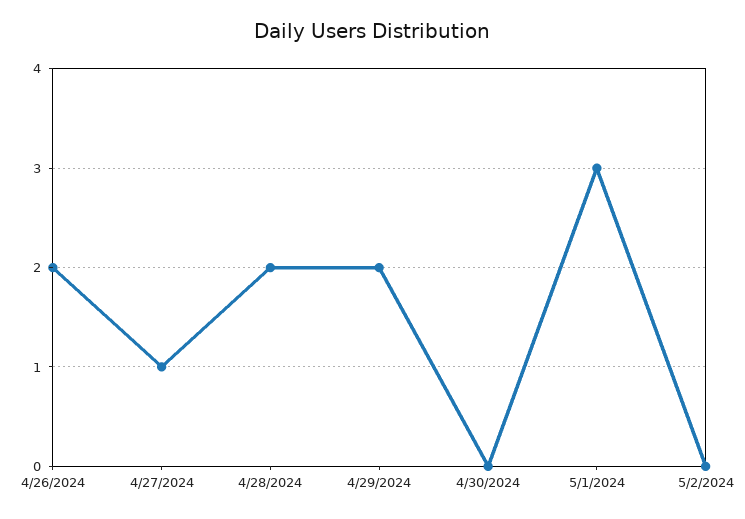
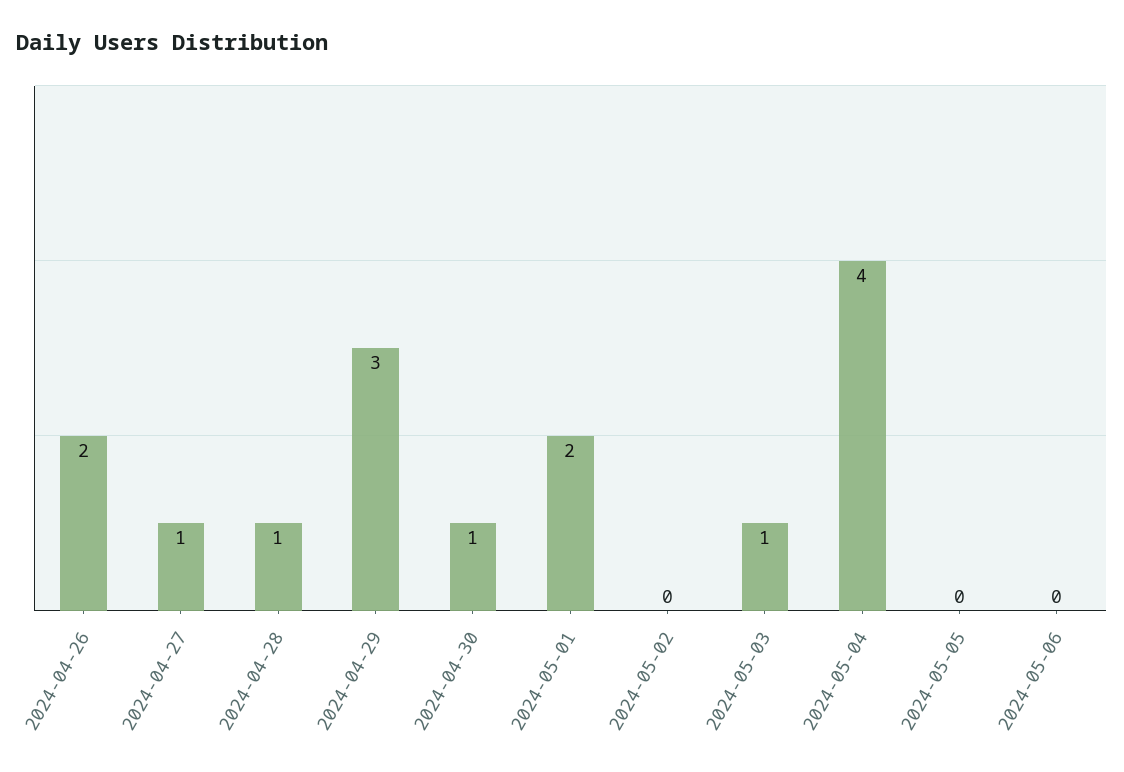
4/28/2024: 2 -> 1
4/29/2024: 2 -> 3
4/30/2024: 0 -> 1
5/1/2024: 3 -> 2
2024-05-03: none -> 1
2024-05-04: none -> 4
2024-05-05: none -> 0
2024-05-06: none -> 0

